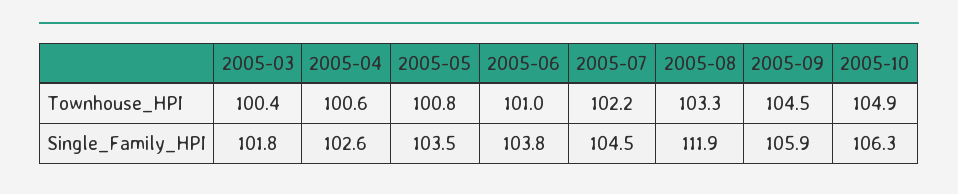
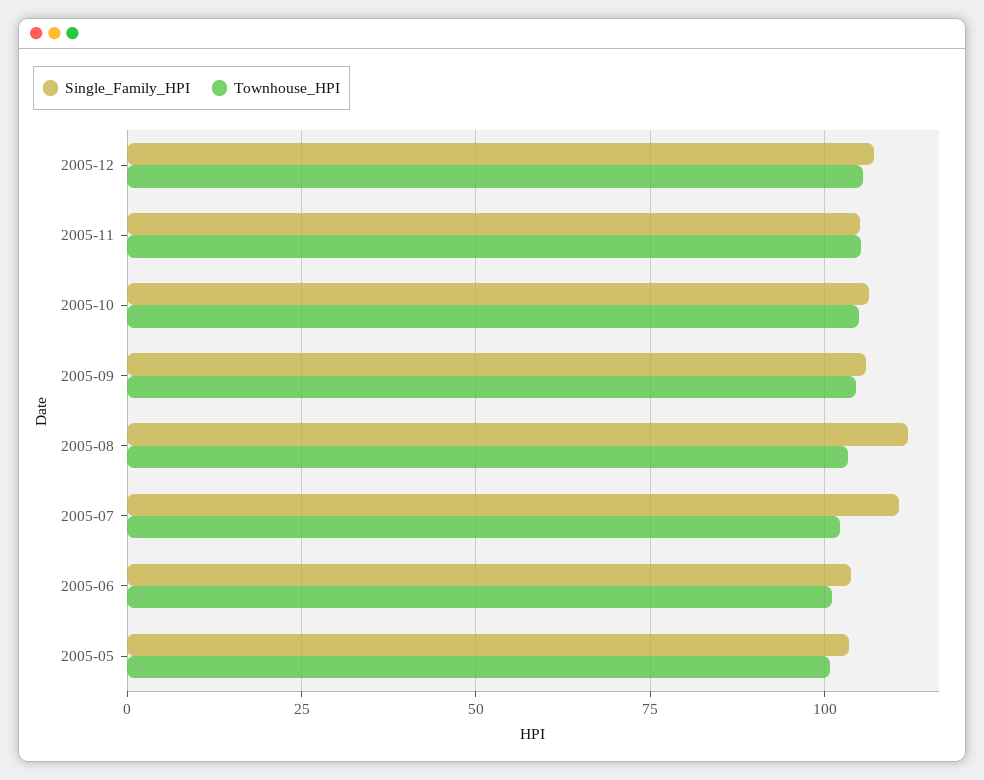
Townhouse_HPI, 2005-03: 100.4 -> none
Townhouse_HPI, 2005-04: 100.6 -> none
Single_Family_HPI, 2005-03: 101.8 -> none
Single_Family_HPI, 2005-04: 102.6 -> none
Single_Family_HPI, 2005-07: 104.5 -> 110
Single_Family_HPI, 2005-12: none -> 107.5
Townhouse_HPI, 2005-12: none -> 105
Single_Family_HPI, 2005-11: none -> 105
Townhouse_HPI, 2005-11: none -> 105

